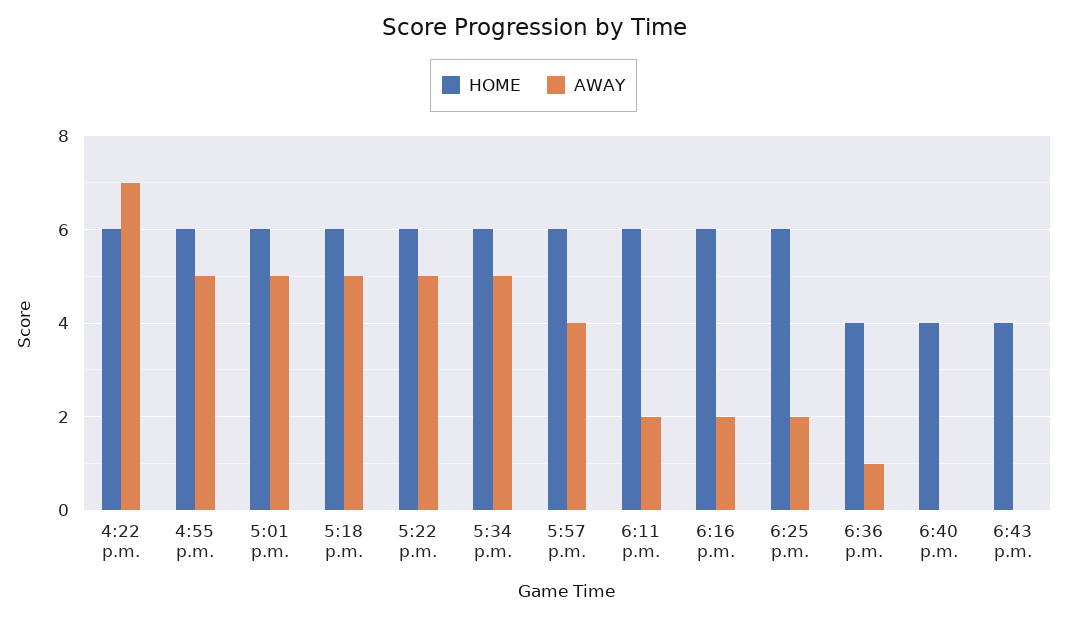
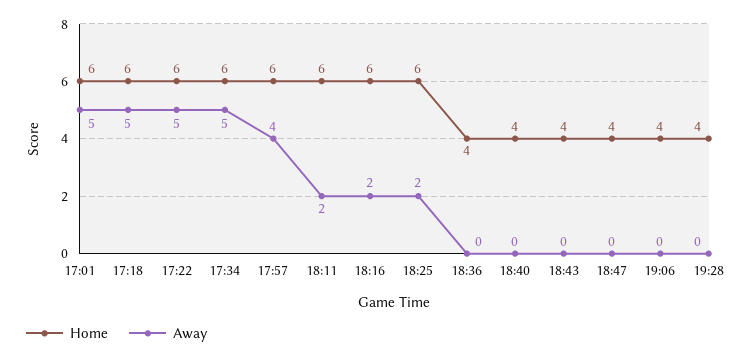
HOME, 4:22 p.m.: 6 -> none
AWAY, 4:22 p.m.: 7 -> none
HOME, 4:55 p.m.: 6 -> none
AWAY, 4:55 p.m.: 5 -> none
AWAY, 6:36 p.m.: 1 -> 0
HOME, 18:47: none -> 4
AWAY, 18:47: none -> 0
HOME, 19:06: none -> 4
AWAY, 19:06: none -> 0
HOME, 19:28: none -> 4
AWAY, 19:28: none -> 0

